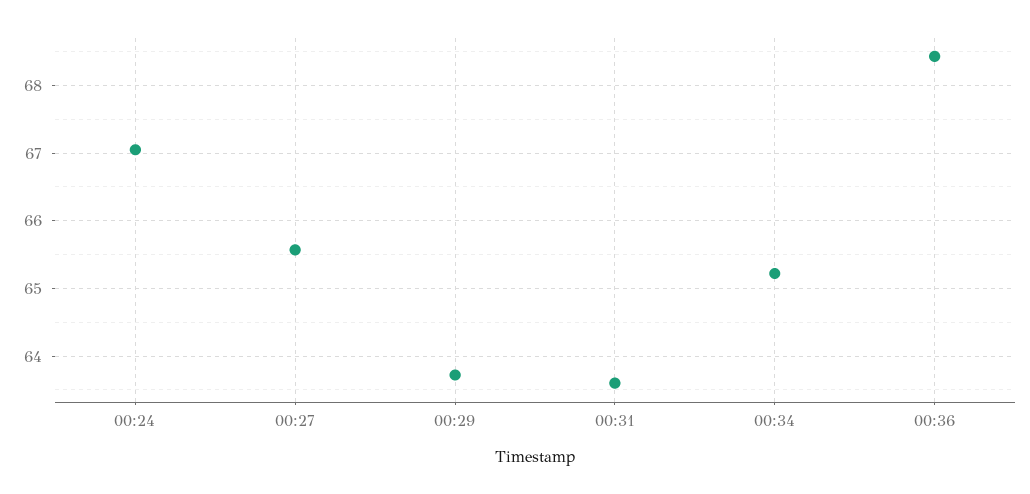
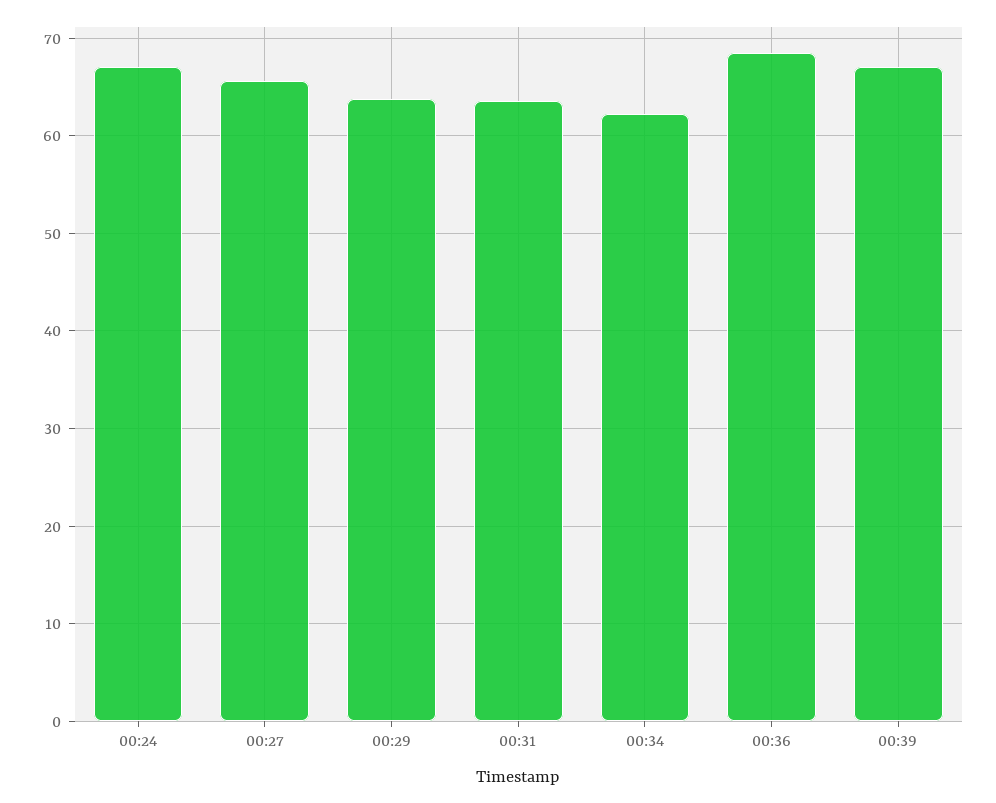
00:34: 65.2 -> 62
00:39: none -> 67

